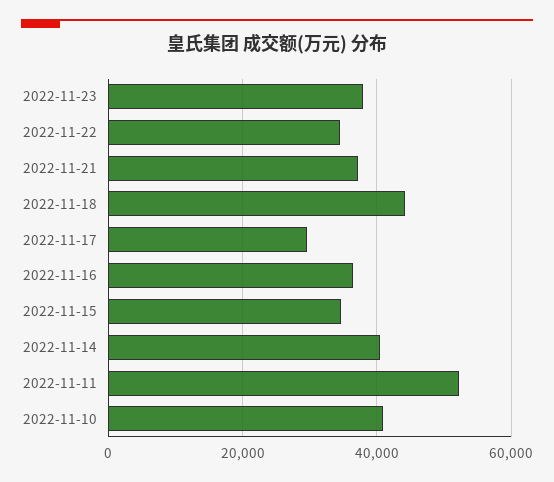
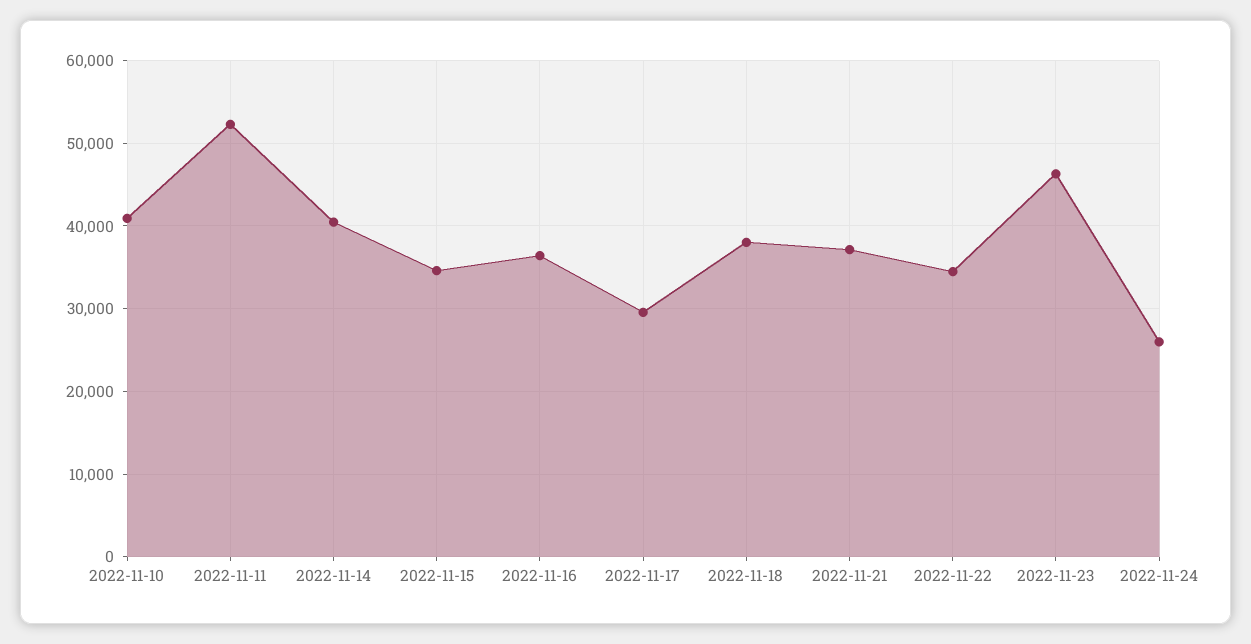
2022-11-23: 38000 -> 46000
2022-11-18: 44000 -> 38000
2022-11-24: none -> 26000

